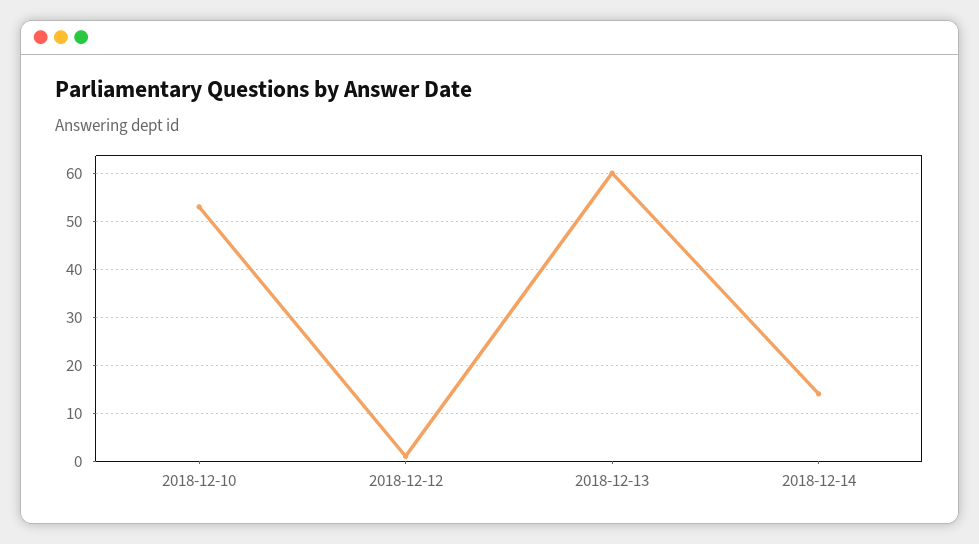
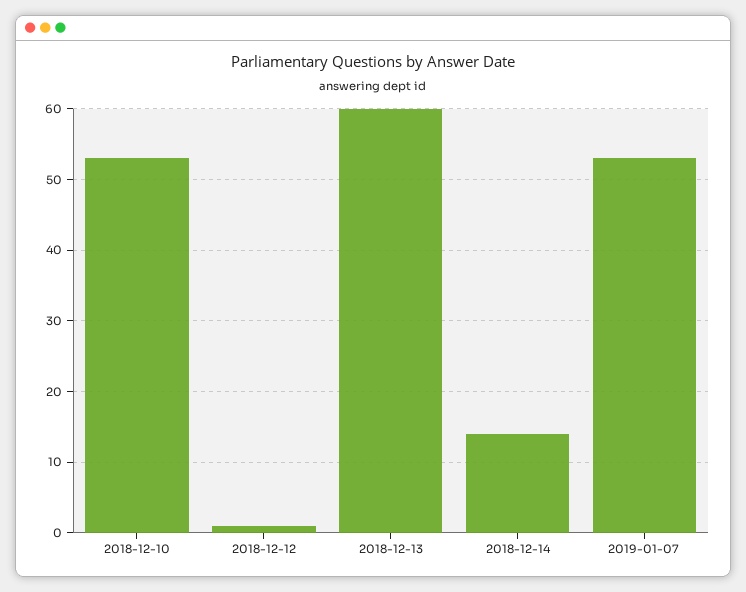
2019-01-07: none -> 53

